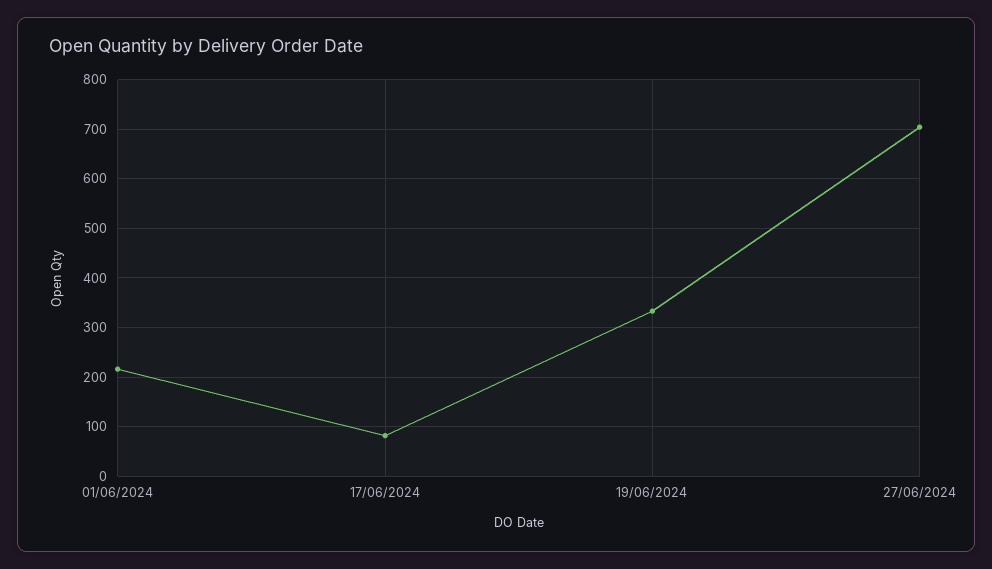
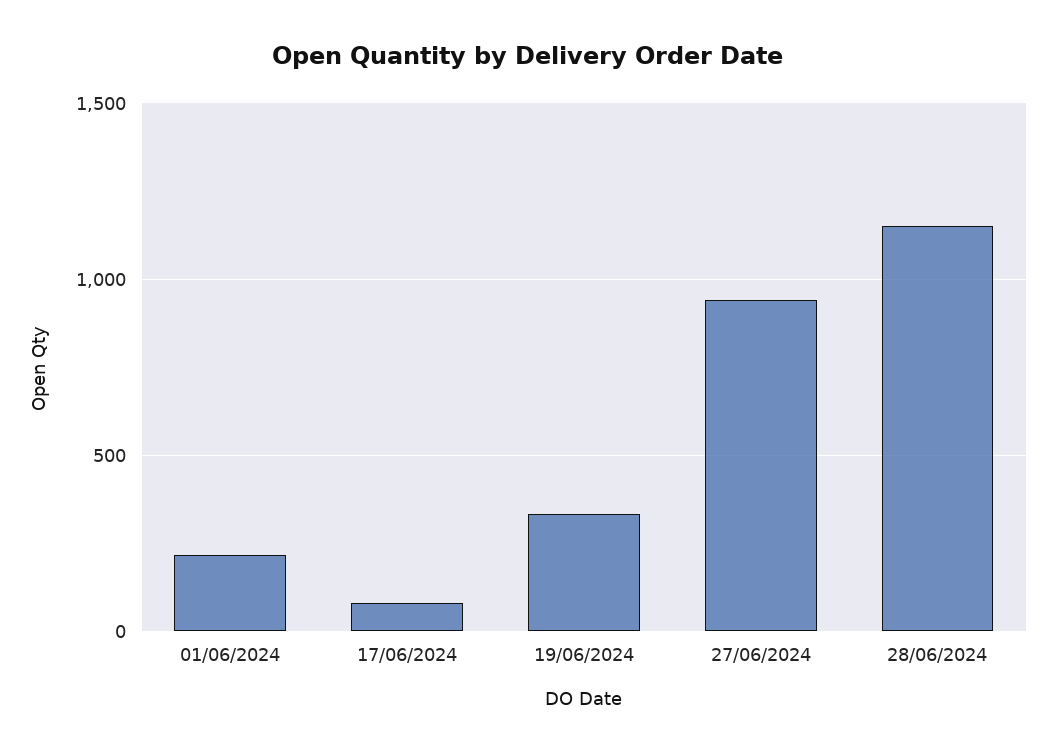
27/06/2024: 700 -> 950
28/06/2024: none -> 1150

